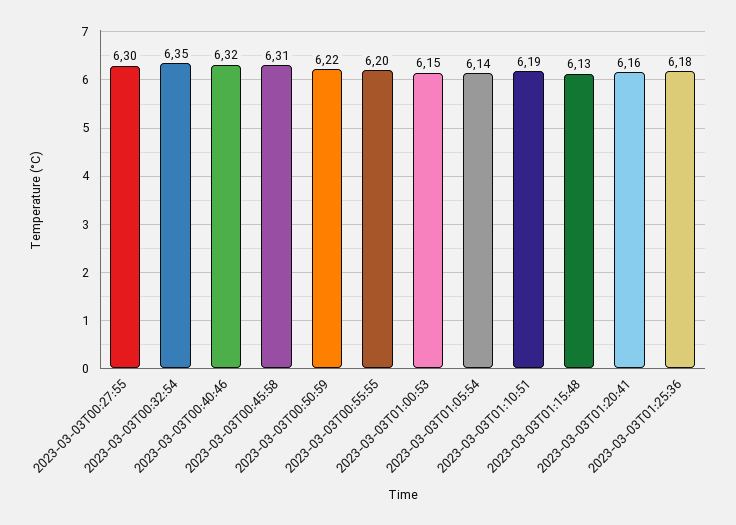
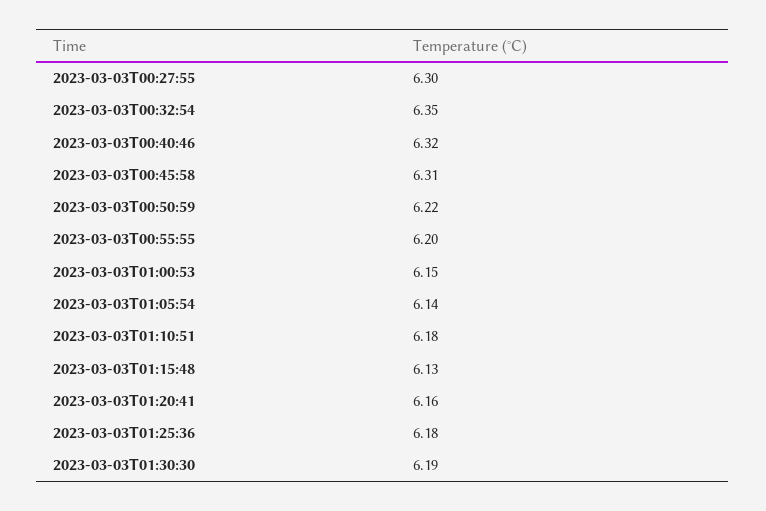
2023-03-03T01:10:51: 6.19 -> 6.18
2023-03-03T01:30:30: none -> 6.19

